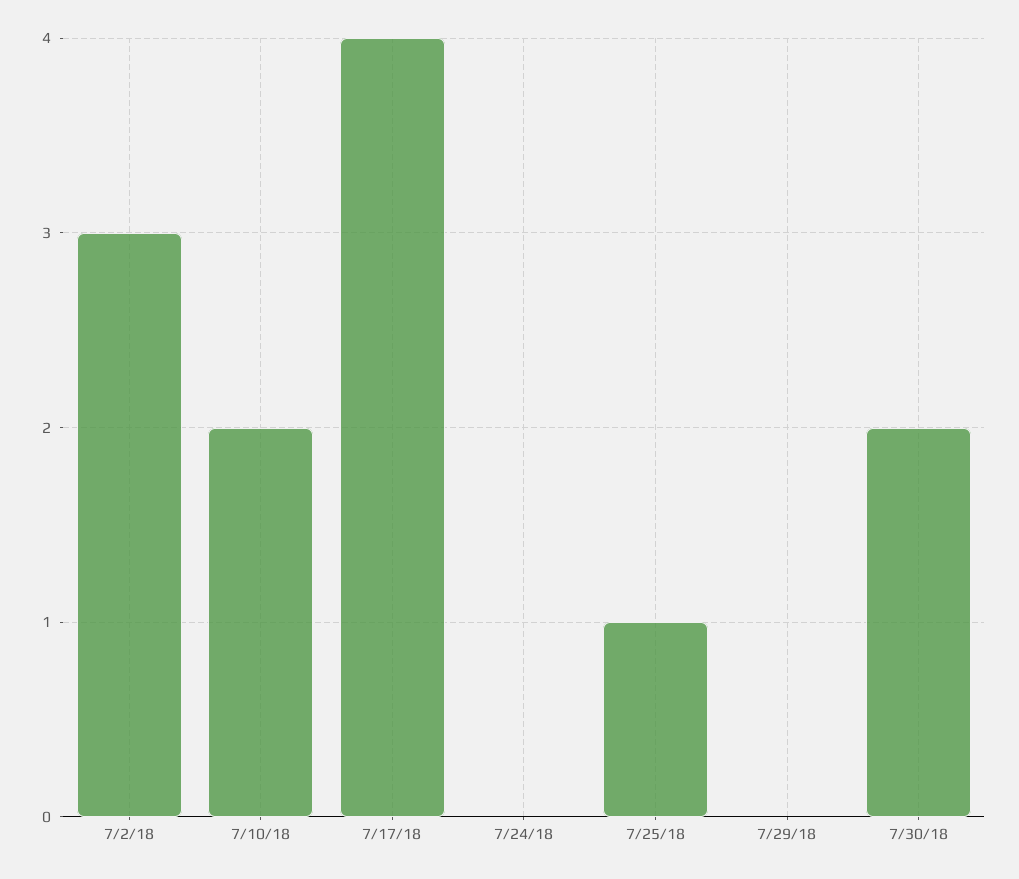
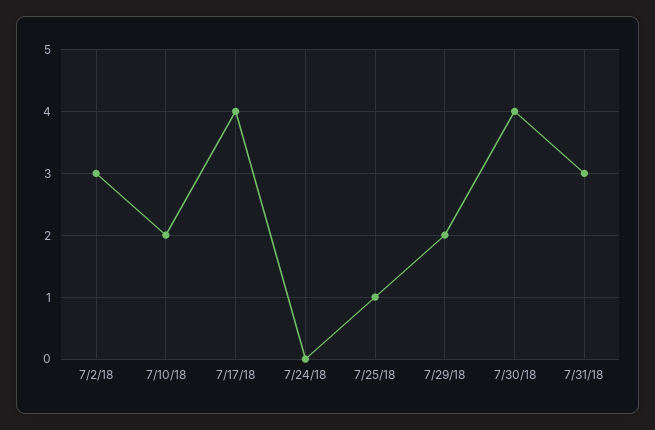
7/29/18: 0 -> 2
7/30/18: 2 -> 4
7/31/18: none -> 3

